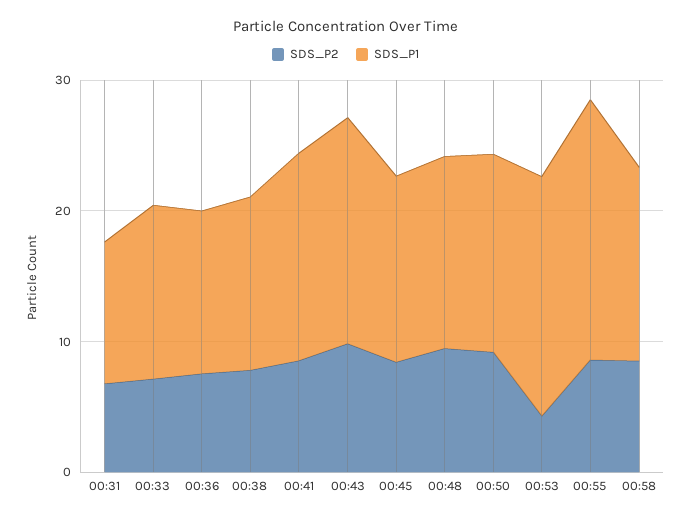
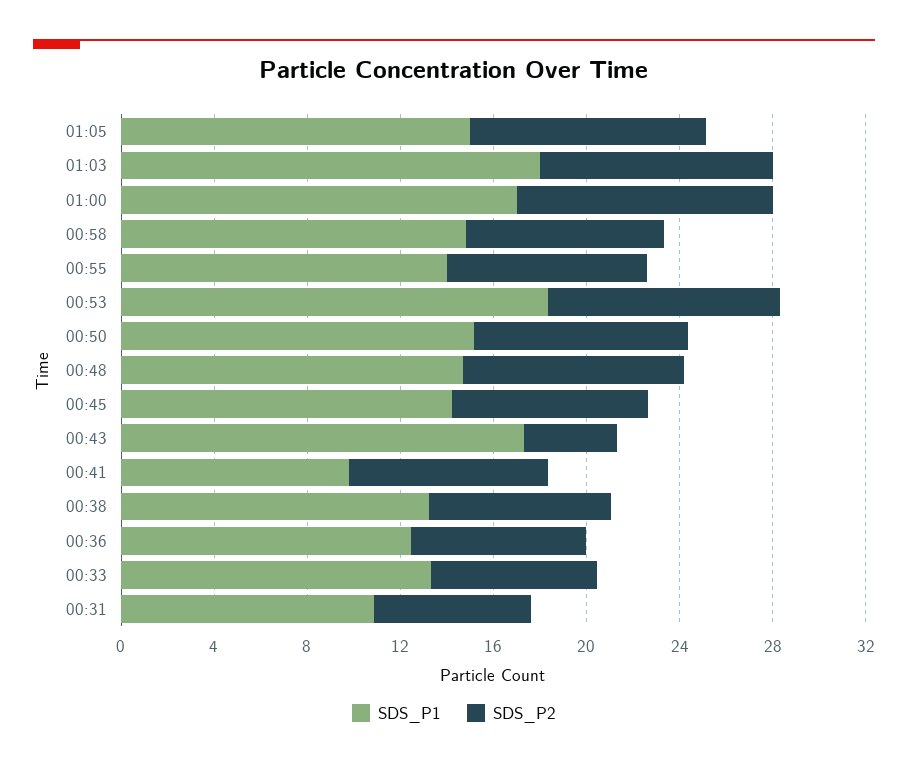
SDS_P1, 00:41: 16 -> 10
SDS_P2, 00:43: 10 -> 4
SDS_P2, 00:53: 4 -> 10
SDS_P1, 00:55: 20 -> 14
SDS_P1, 01:05: none -> 15
SDS_P2, 01:05: none -> 10
SDS_P1, 01:03: none -> 18
SDS_P2, 01:03: none -> 10
SDS_P1, 01:00: none -> 17
SDS_P2, 01:00: none -> 11

